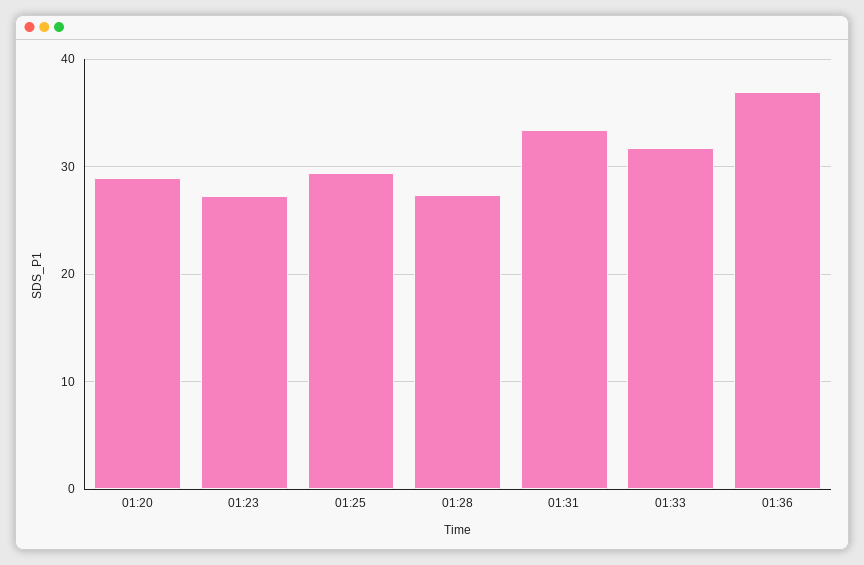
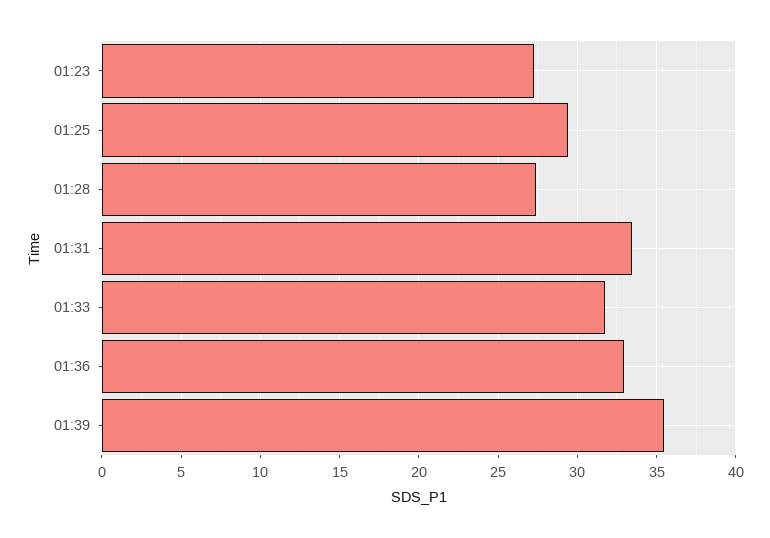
01:20: 29 -> none
01:36: 37 -> 33
01:39: none -> 35.5

